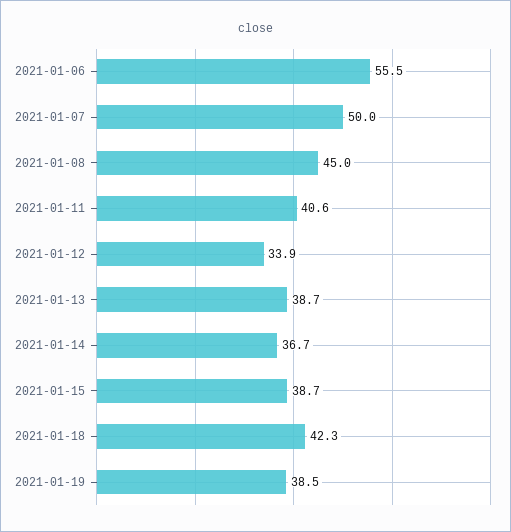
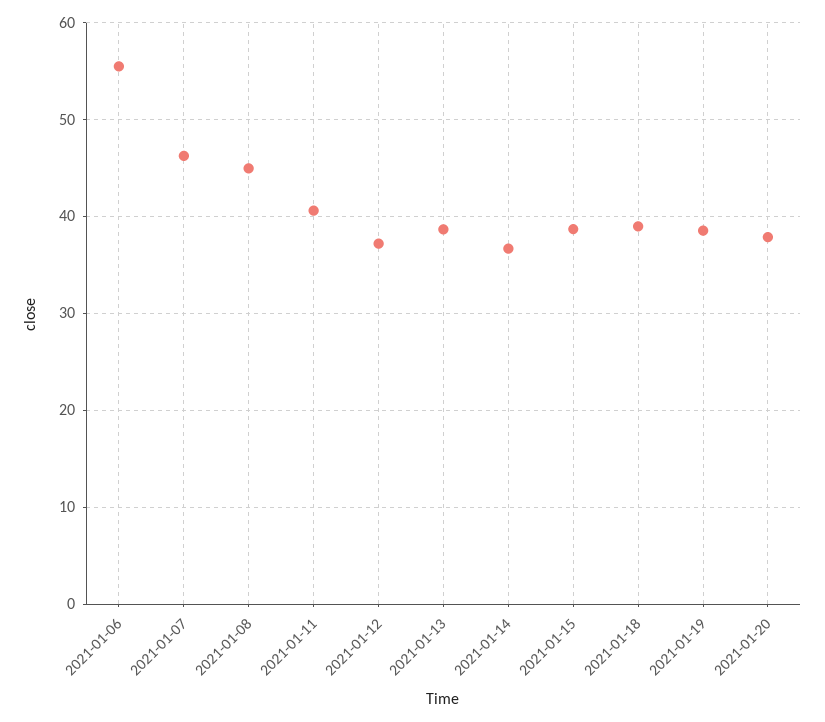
2021-01-07: 50 -> 46
2021-01-12: 33.9 -> 37
2021-01-18: 42.3 -> 39
2021-01-20: none -> 38

